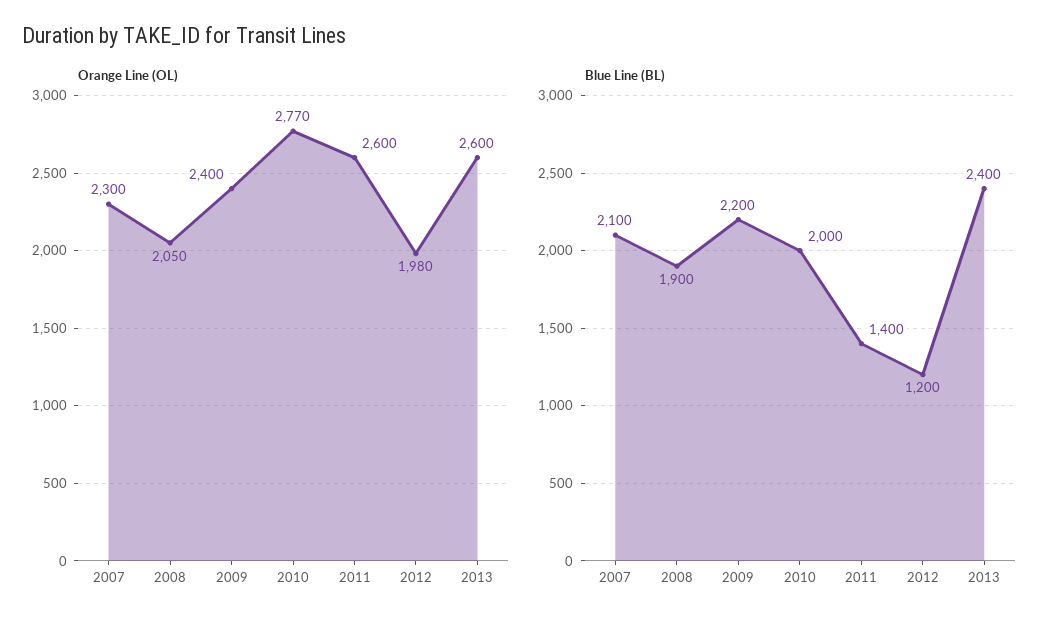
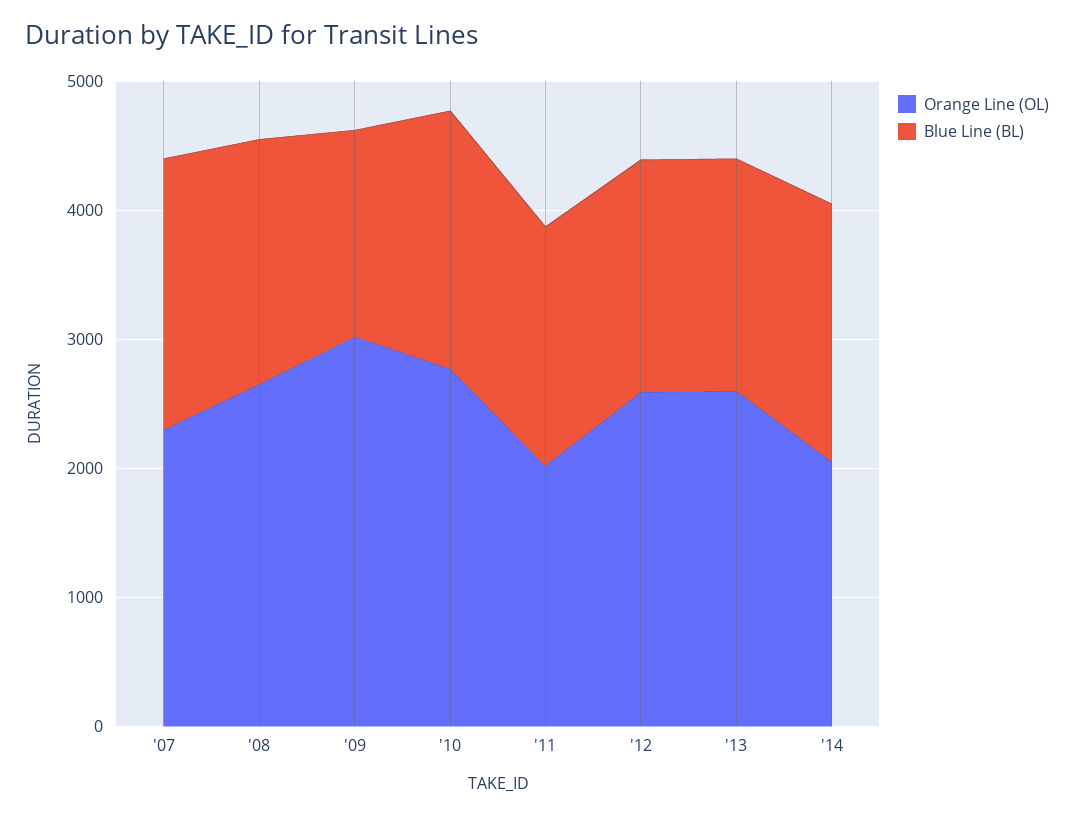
Orange Line (OL), 2008: 2050 -> 2600
Orange Line (OL), 2009: 2400 -> 3000
Orange Line (OL), 2011: 2600 -> 2000
Orange Line (OL), 2012: 1980 -> 2600
Blue Line (BL), 2009: 2200 -> 1600
Blue Line (BL), 2011: 1400 -> 1800
Blue Line (BL), 2012: 1200 -> 1800
Blue Line (BL), 2013: 2400 -> 1800
Orange Line (OL), '14: none -> 2000
Blue Line (BL), '14: none -> 2000

